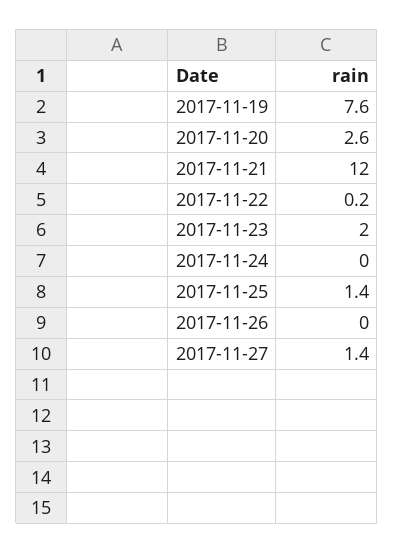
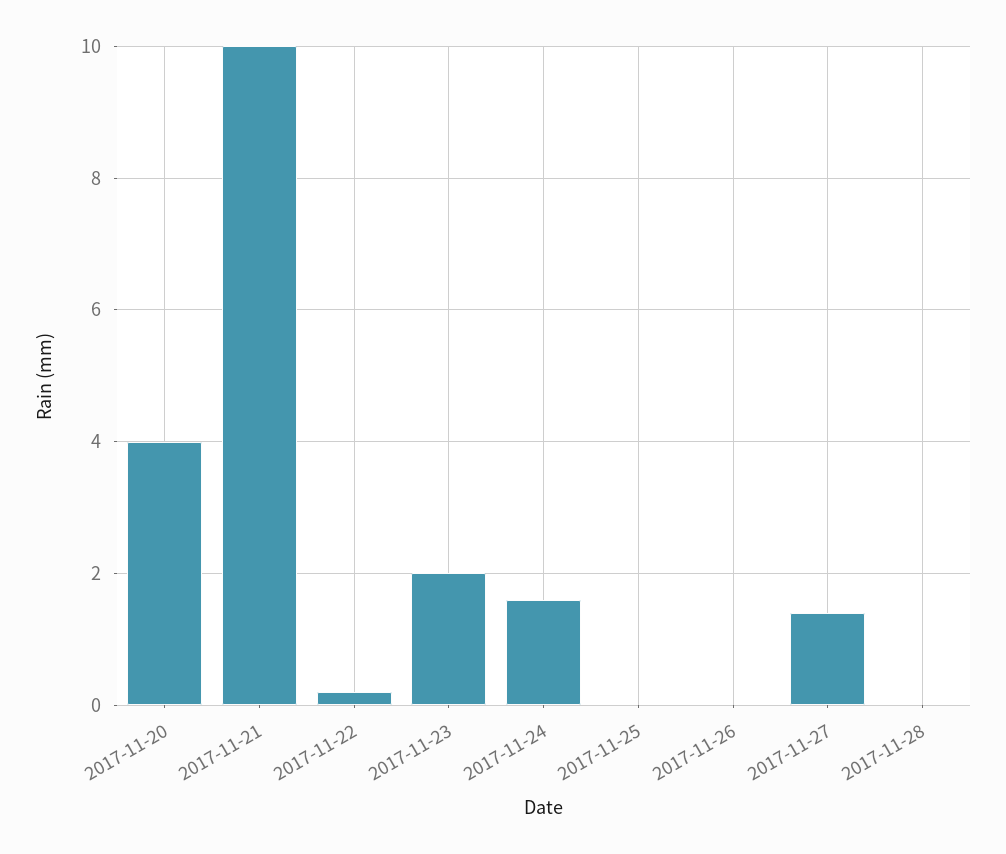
2017-11-19: 7.6 -> none
2017-11-20: 2.6 -> 4
2017-11-21: 12 -> 10
2017-11-24: 0 -> 1.5
2017-11-25: 1.4 -> 0
2017-11-28: none -> 0

